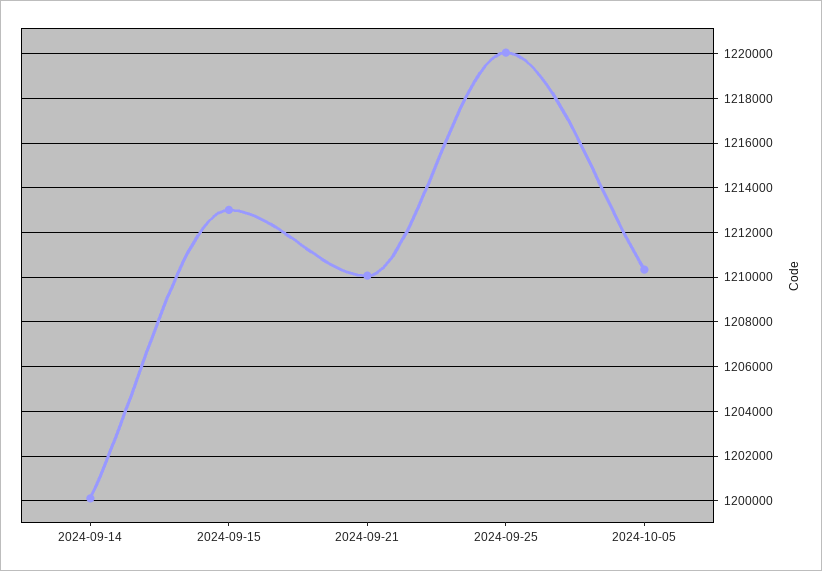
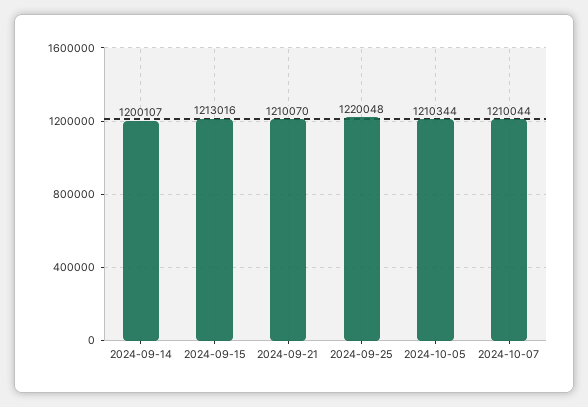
2024-10-07: none -> 1210044

